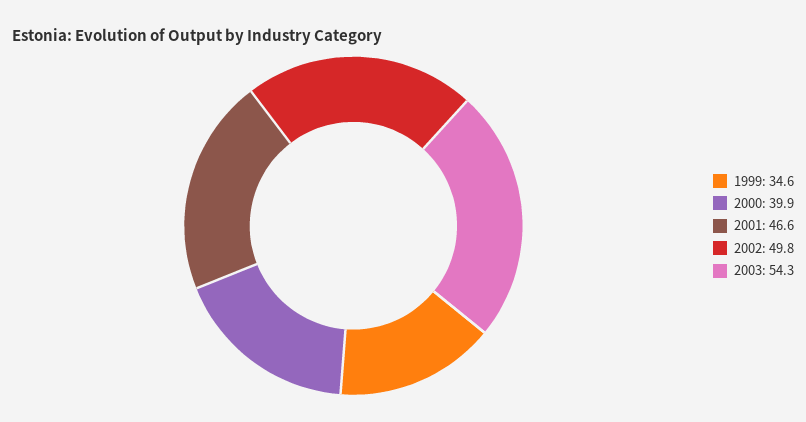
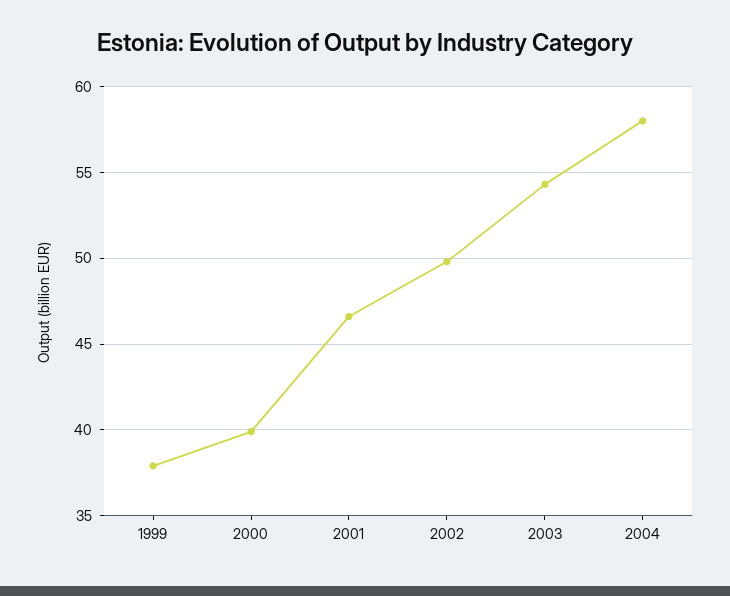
1999: 34.6 -> 38
2004: none -> 58

